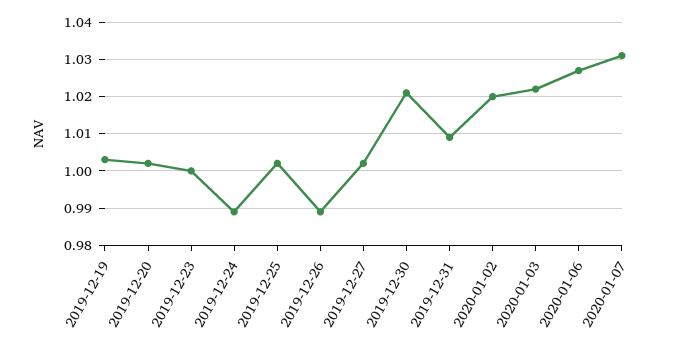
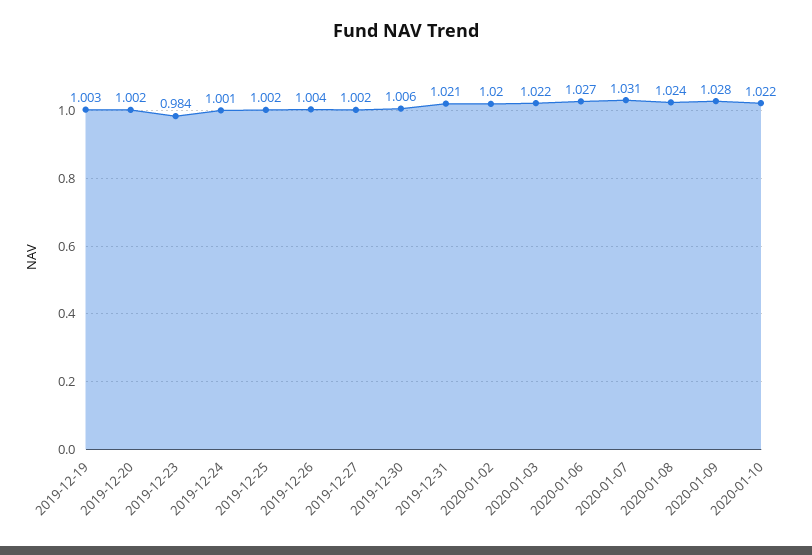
2019-12-23: 1 -> 0.984
2019-12-24: 0.99 -> 1.001
2019-12-26: 0.99 -> 1.004
2019-12-30: 1.02 -> 1.006
2019-12-31: 1.01 -> 1.021
2020-01-08: none -> 1.024
2020-01-09: none -> 1.028
2020-01-10: none -> 1.022

